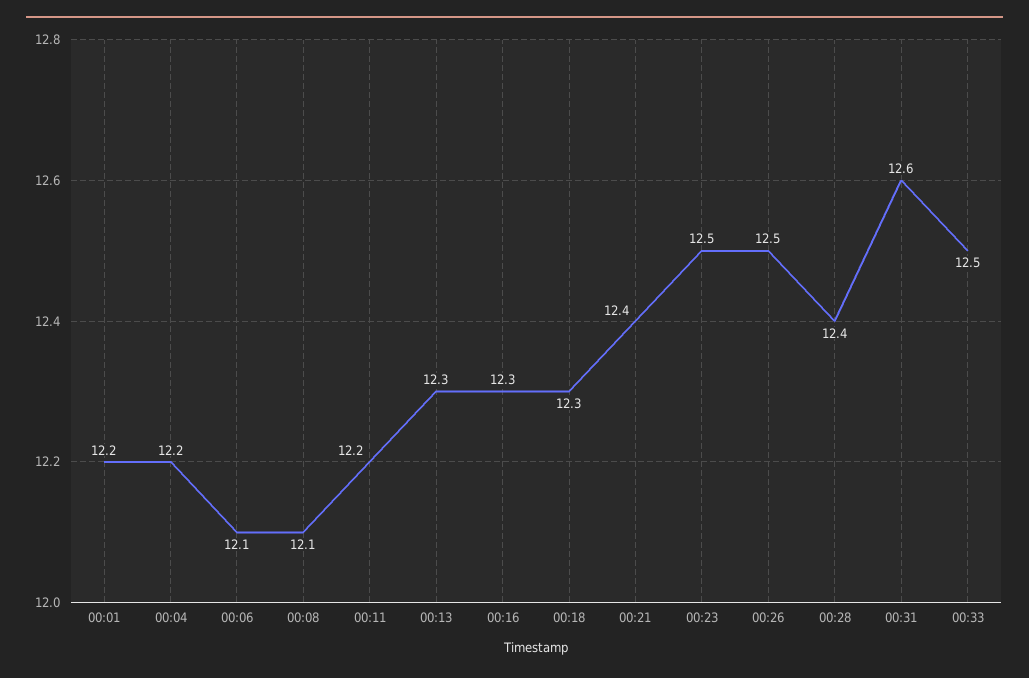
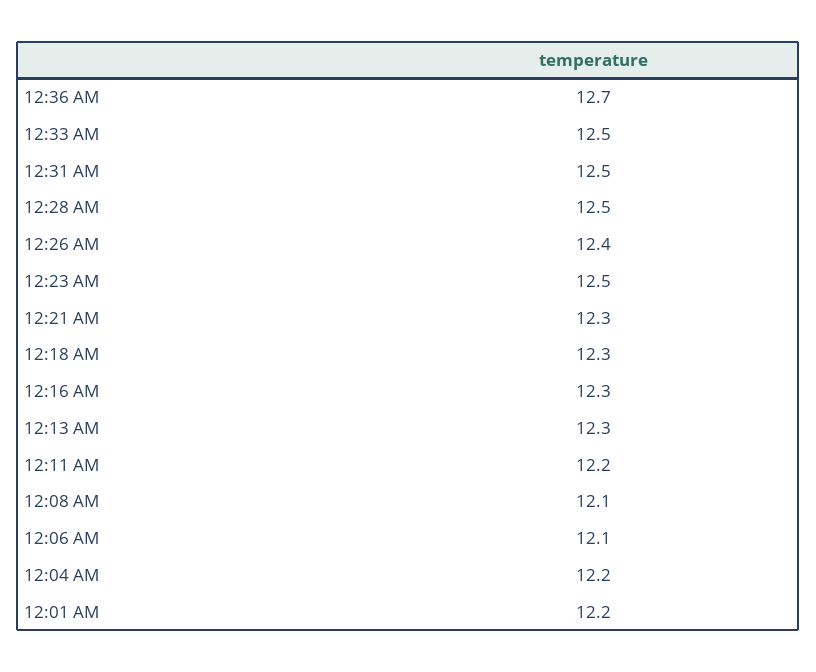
00:21: 12.4 -> 12.3
00:26: 12.5 -> 12.4
00:28: 12.4 -> 12.5
00:31: 12.6 -> 12.5
12:36 AM: none -> 12.7

